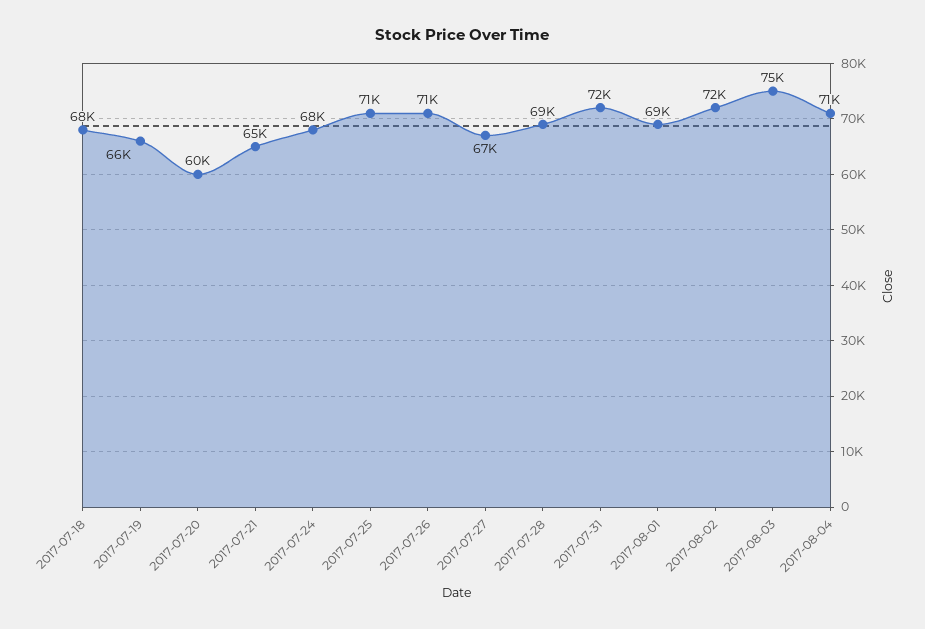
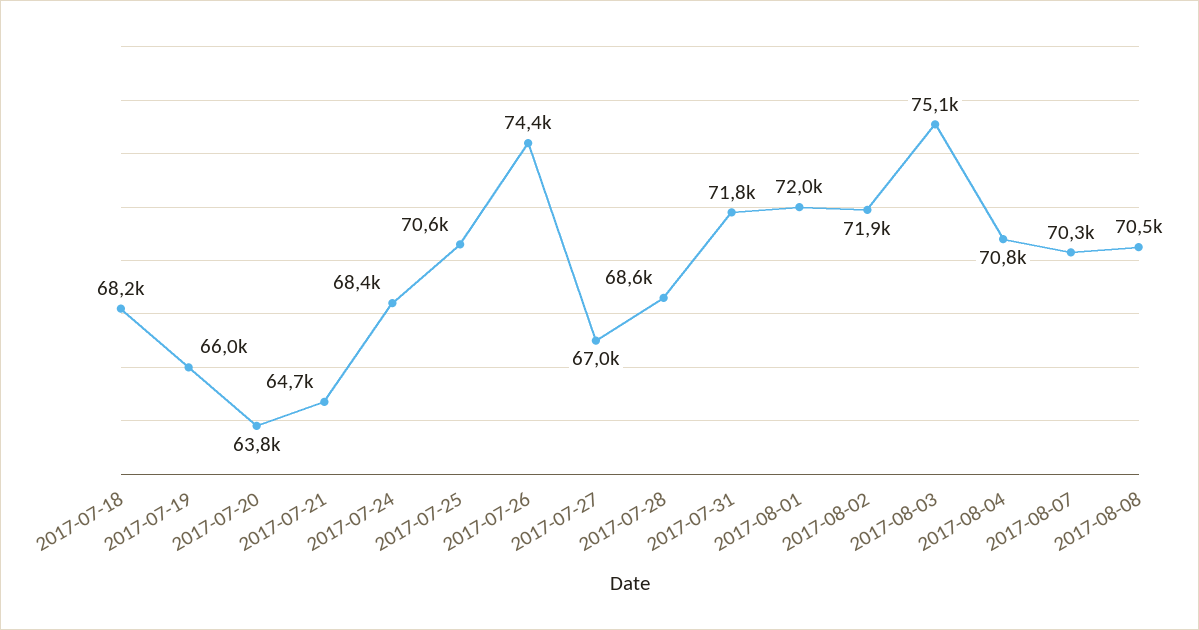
2017-07-20: 60000 -> 63800
2017-07-26: 71000 -> 74400
2017-08-01: 69000 -> 72000
2017-08-07: none -> 70300
2017-08-08: none -> 70500

